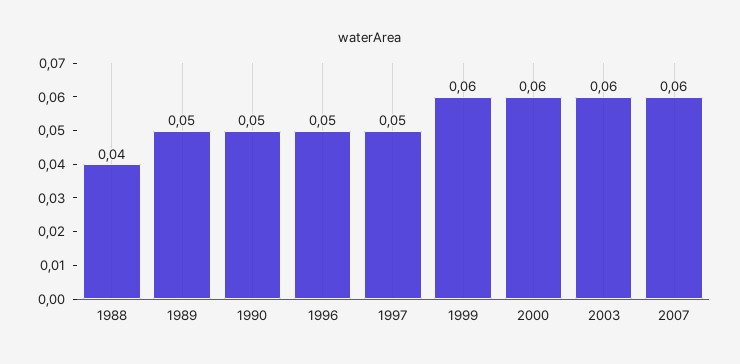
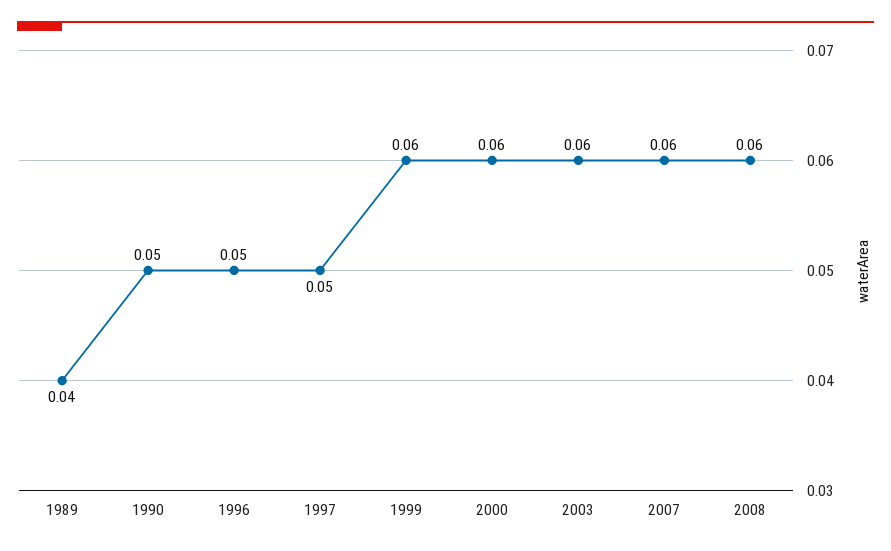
1988: 0.04 -> none
1989: 0.05 -> 0.04
2008: none -> 0.06

